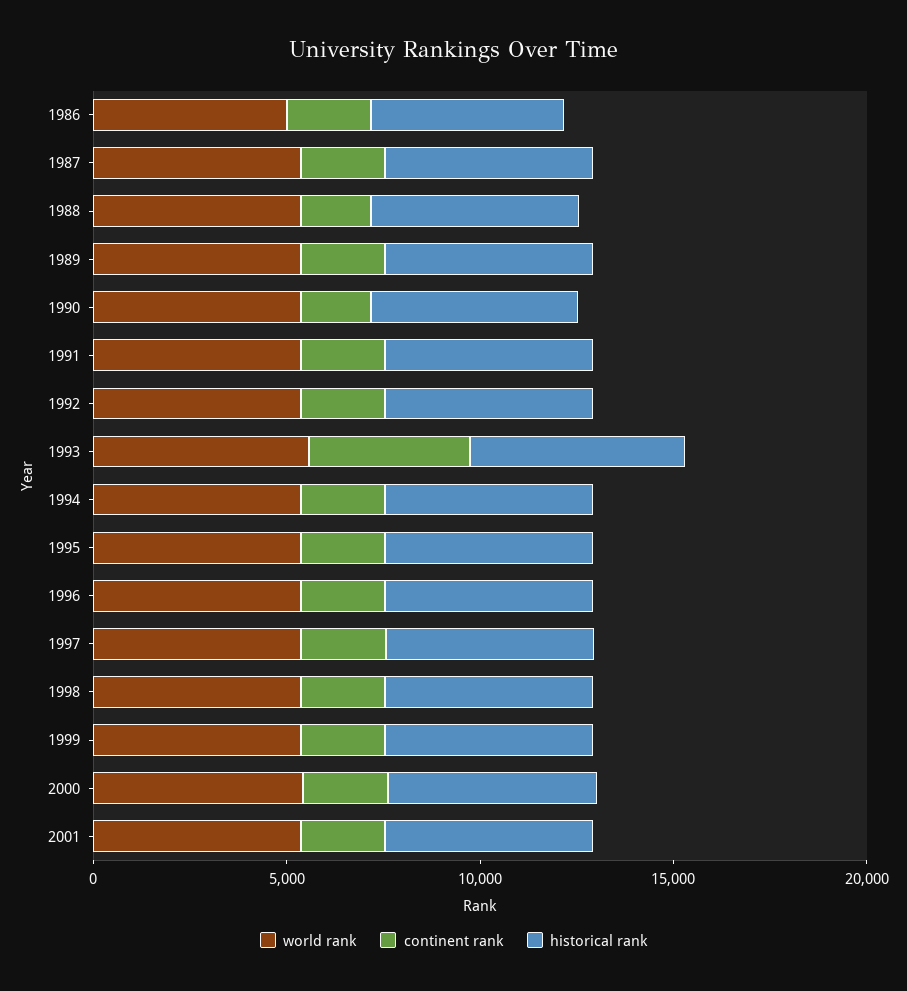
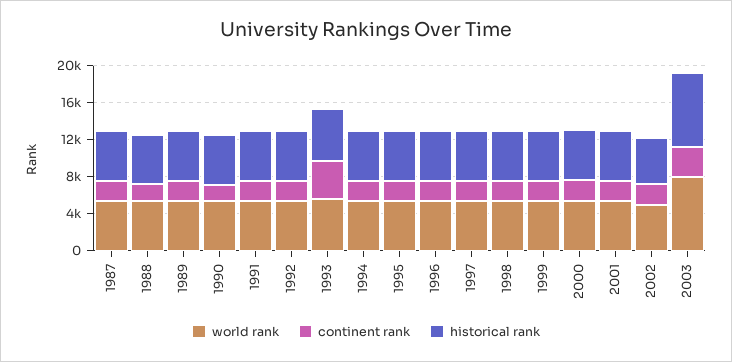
world rank, 1986: 5000 -> none
continent rank, 1986: 2000 -> none
historical rank, 1986: 5000 -> none
world rank, 2002: none -> 5000
continent rank, 2002: none -> 2000
historical rank, 2002: none -> 5000
world rank, 2003: none -> 8000
continent rank, 2003: none -> 3000
historical rank, 2003: none -> 8000

